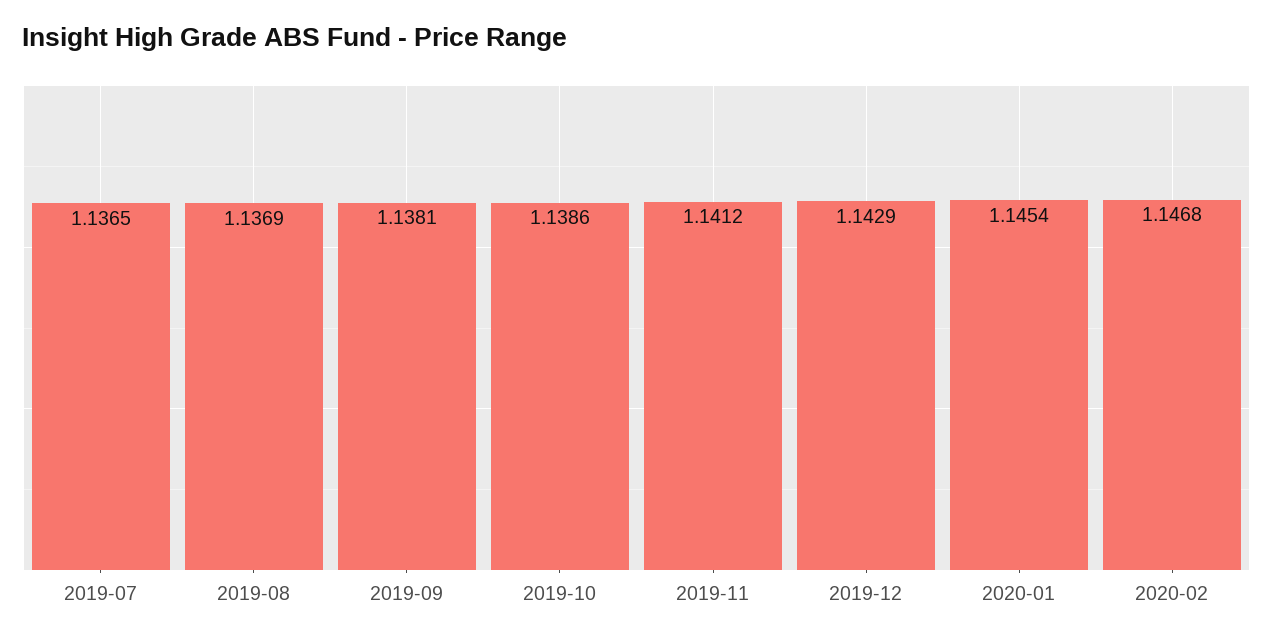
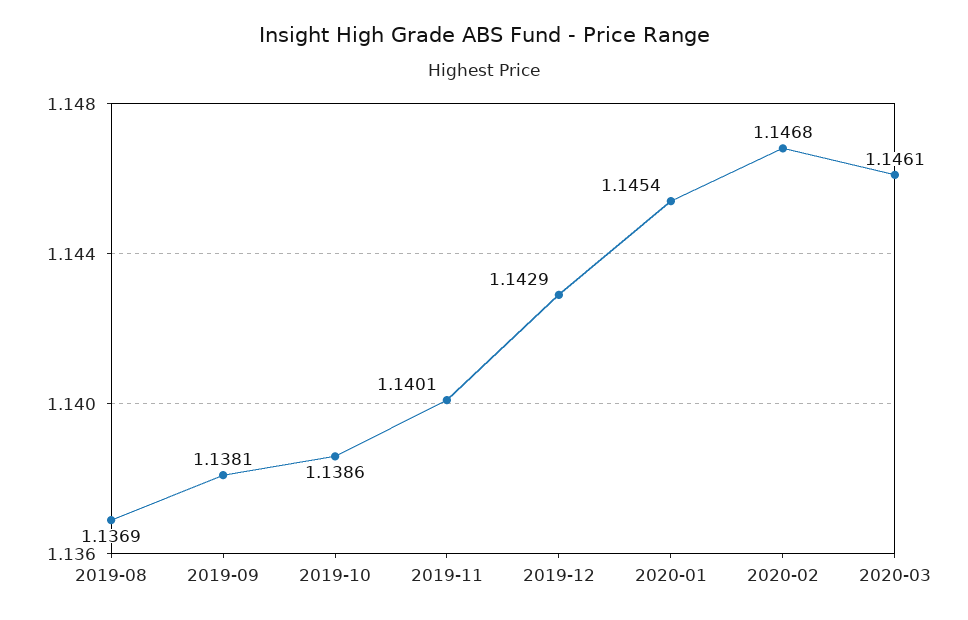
2019-07: 1.1365 -> none
2019-11: 1.1412 -> 1.1401
2020-03: none -> 1.1461

